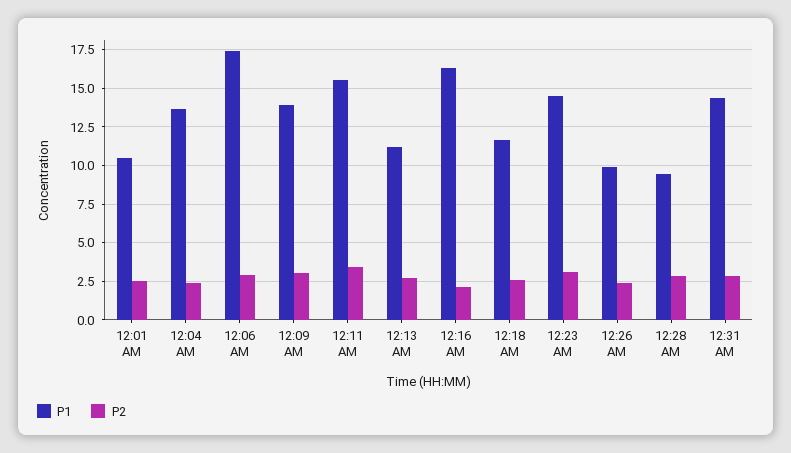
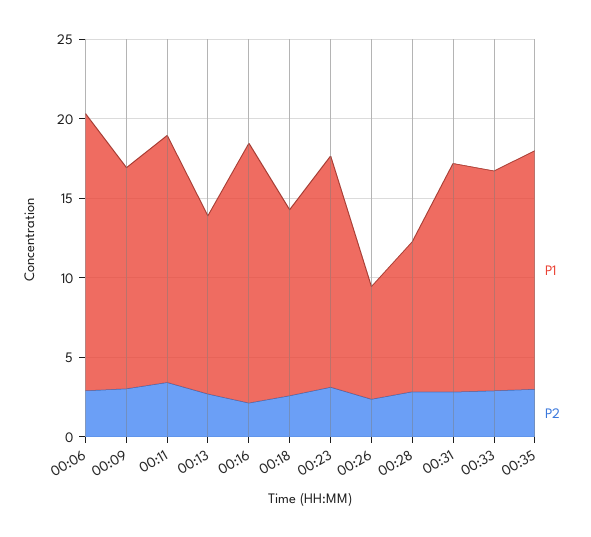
P1, 12:01 AM: 10.5 -> none
P2, 12:01 AM: 2.5 -> none
P1, 12:04 AM: 13.5 -> none
P2, 12:04 AM: 2.5 -> none
P1, 12:26 AM: 10 -> 7
P1, 00:33: none -> 14
P2, 00:33: none -> 3
P1, 00:35: none -> 15
P2, 00:35: none -> 3

